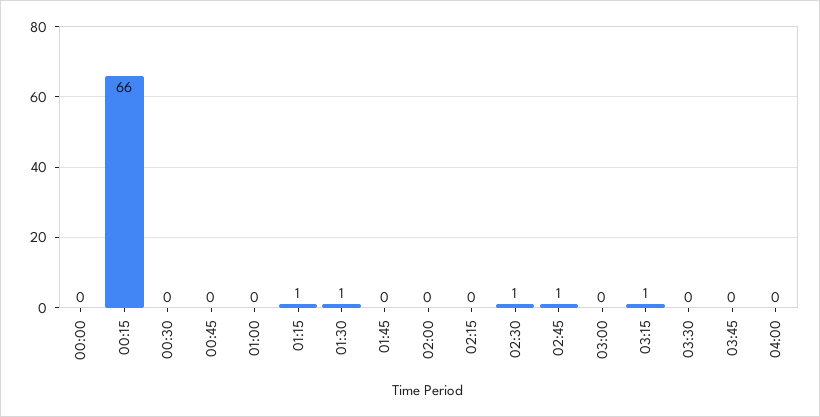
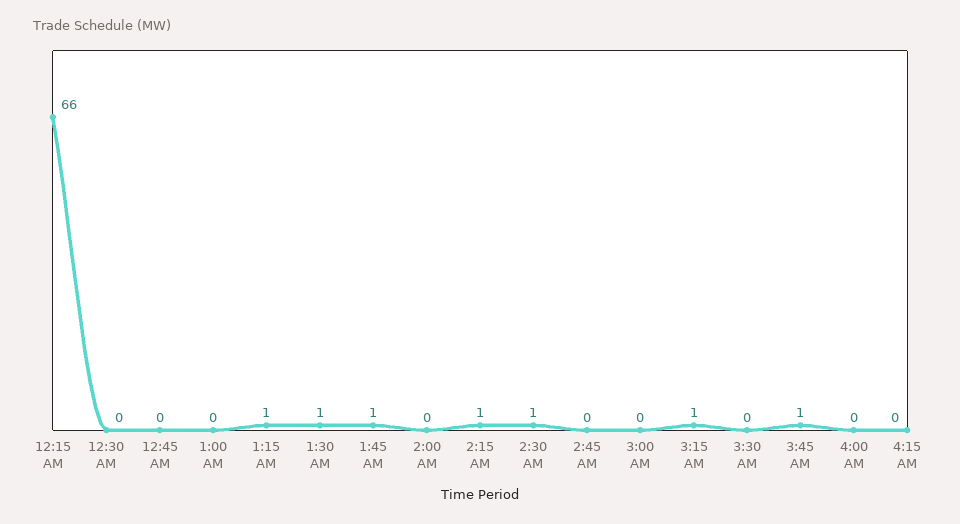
00:00: 0 -> none
01:45: 0 -> 1
02:15: 0 -> 1
02:45: 1 -> 0
03:45: 0 -> 1
4:15 AM: none -> 0

